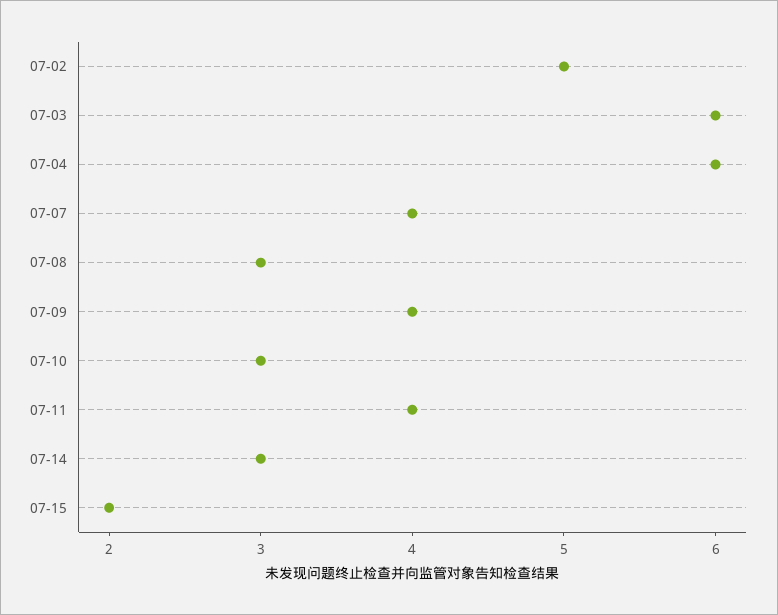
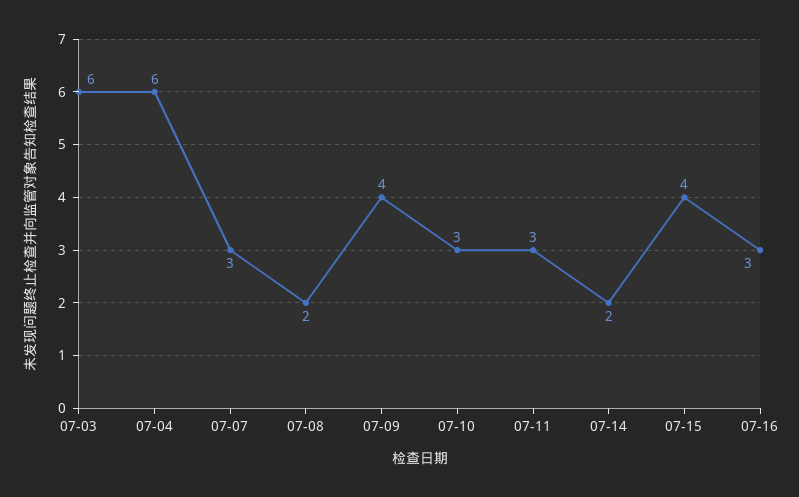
07-02: 5 -> none
07-07: 4 -> 3
07-08: 3 -> 2
07-11: 4 -> 3
07-14: 3 -> 2
07-15: 2 -> 4
07-16: none -> 3

